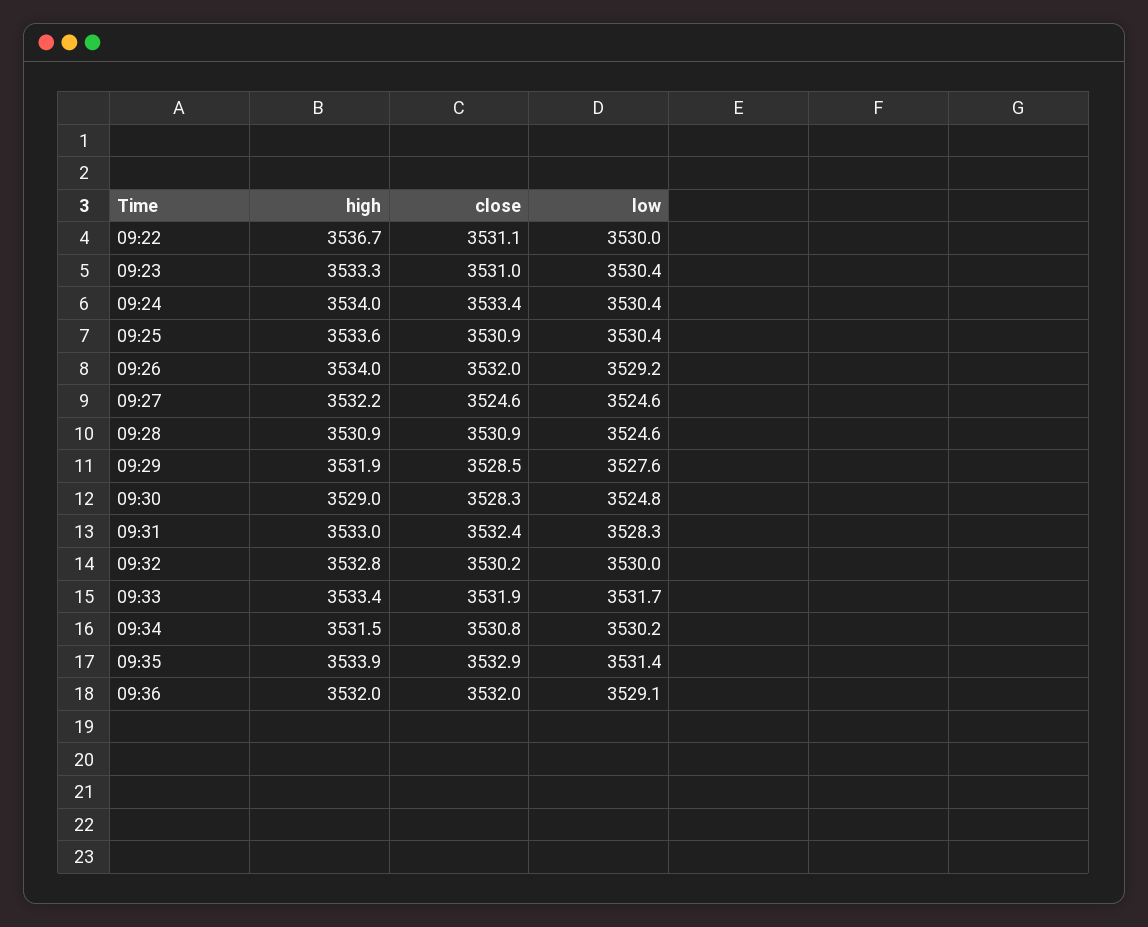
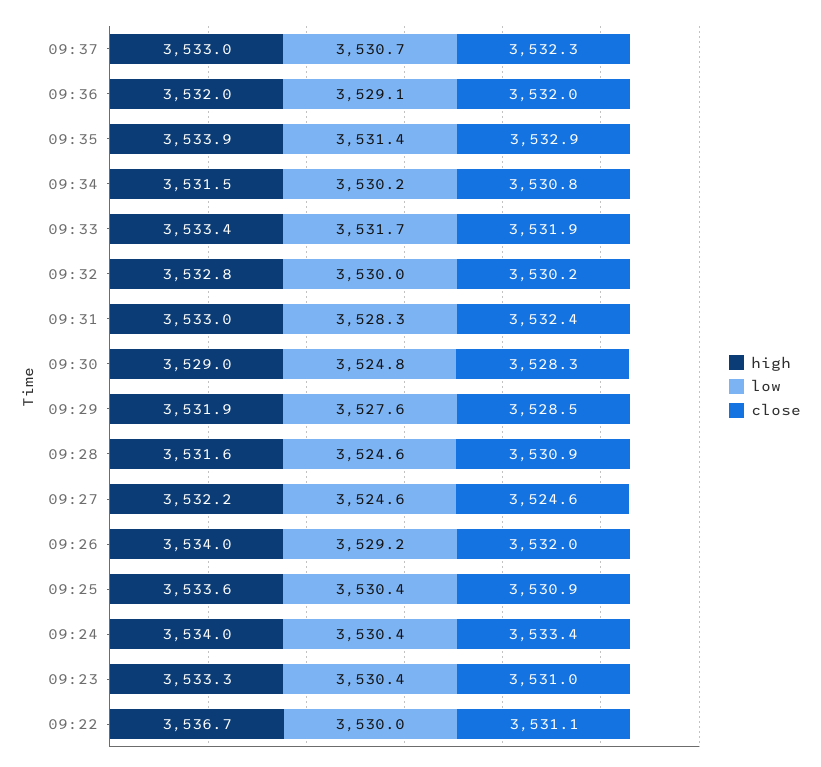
high, 09:28: 3530.9 -> 3531.6
high, 09:37: none -> 3533
low, 09:37: none -> 3530.7
close, 09:37: none -> 3532.3

